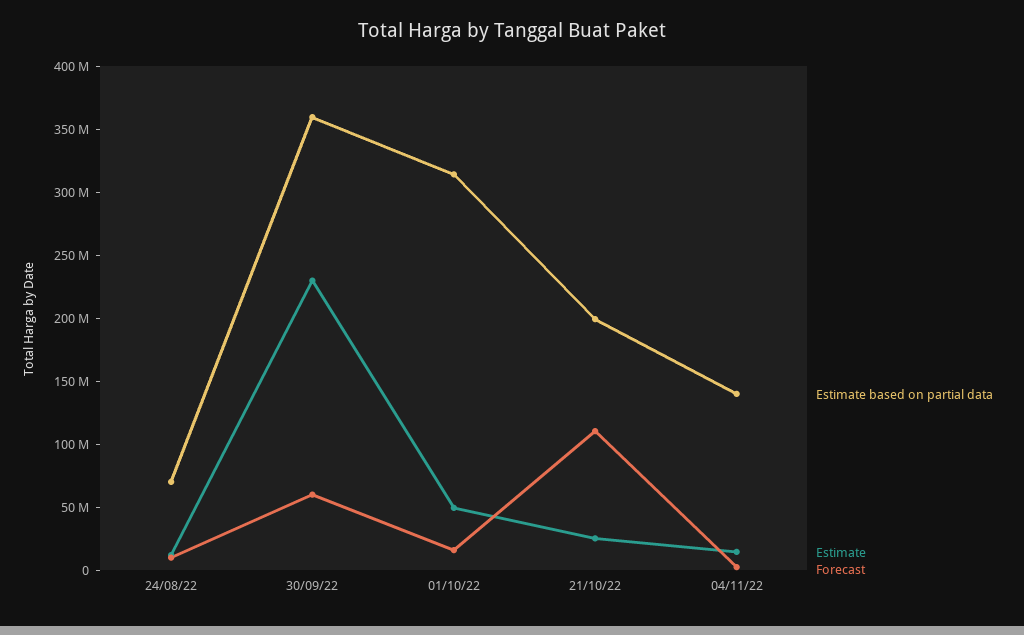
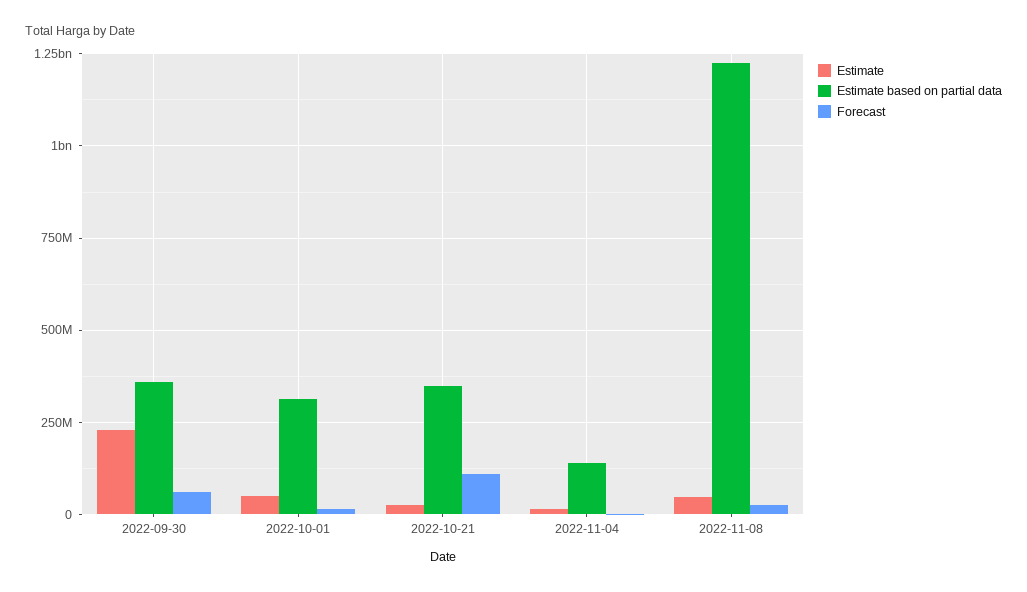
Estimate based on partial data, 24/08/22: 70000000 -> none
Estimate, 24/08/22: 10000000 -> none
Forecast, 24/08/22: 10000000 -> none
Estimate based on partial data, 21/10/22: 200000000 -> 350000000
Estimate, 2022-11-08: none -> 50000000
Estimate based on partial data, 2022-11-08: none -> 1225000000
Forecast, 2022-11-08: none -> 25000000

